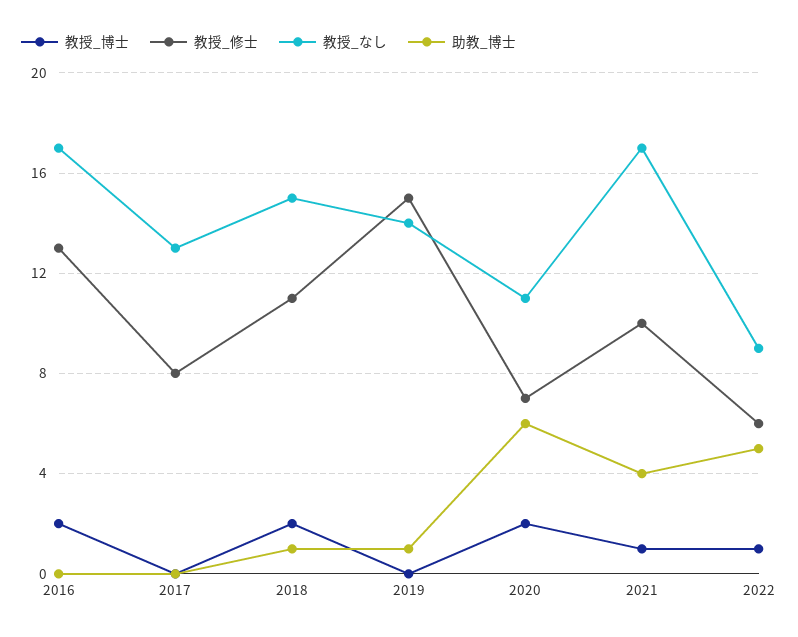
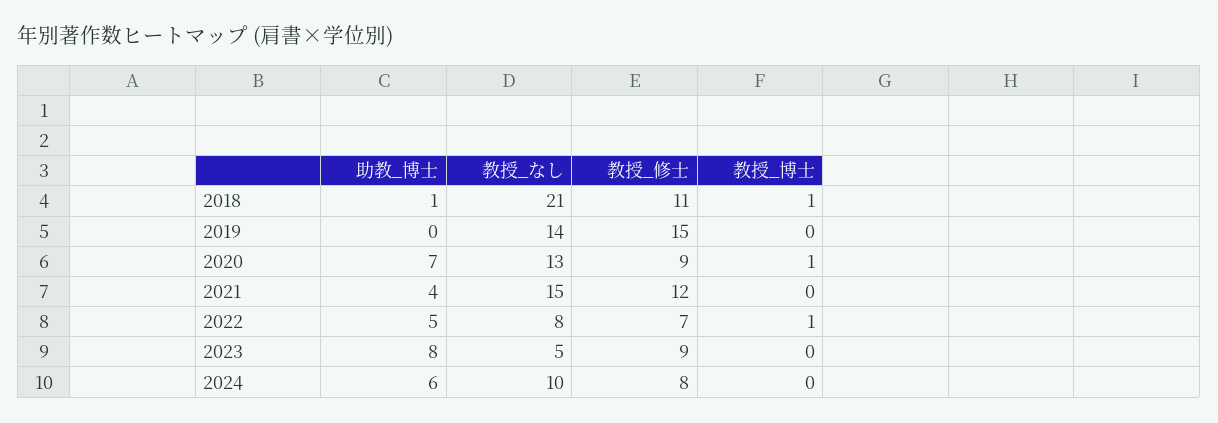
教授_博士, 2016: 2 -> none
教授_修士, 2016: 13 -> none
教授_なし, 2016: 17 -> none
助教_博士, 2016: 0 -> none
教授_博士, 2017: 0 -> none
教授_修士, 2017: 8 -> none
教授_なし, 2017: 13 -> none
助教_博士, 2017: 0 -> none
教授_博士, 2018: 2 -> 1
教授_なし, 2018: 15 -> 21
助教_博士, 2019: 1 -> 0
教授_博士, 2020: 2 -> 1
教授_修士, 2020: 7 -> 9
教授_なし, 2020: 11 -> 13
助教_博士, 2020: 6 -> 7
教授_博士, 2021: 1 -> 0
教授_修士, 2021: 10 -> 12
教授_なし, 2021: 17 -> 15
教授_修士, 2022: 6 -> 7
教授_なし, 2022: 9 -> 8
助教_博士, 2023: none -> 8
教授_なし, 2023: none -> 5
教授_修士, 2023: none -> 9
教授_博士, 2023: none -> 0
助教_博士, 2024: none -> 6
教授_なし, 2024: none -> 10
教授_修士, 2024: none -> 8
教授_博士, 2024: none -> 0

